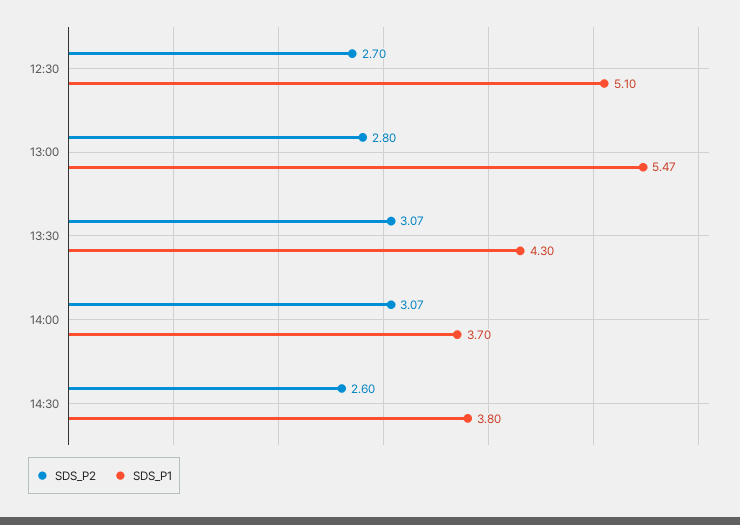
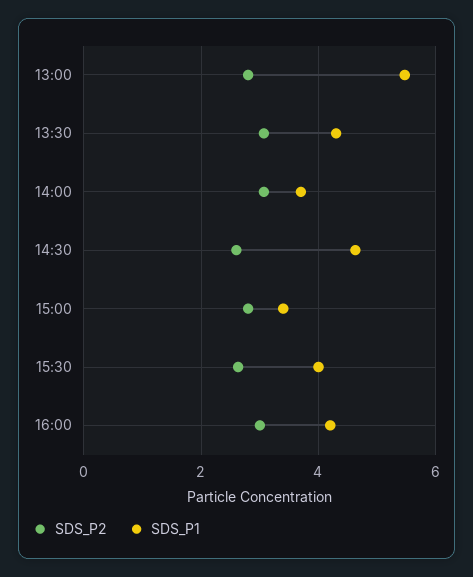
SDS_P2, 12:30: 2.7 -> none
SDS_P1, 12:30: 5.1 -> none
SDS_P1, 14:30: 3.8 -> 4.6
SDS_P2, 15:00: none -> 2.8
SDS_P1, 15:00: none -> 3.4
SDS_P2, 15:30: none -> 2.6
SDS_P1, 15:30: none -> 4
SDS_P2, 16:00: none -> 3
SDS_P1, 16:00: none -> 4.2

